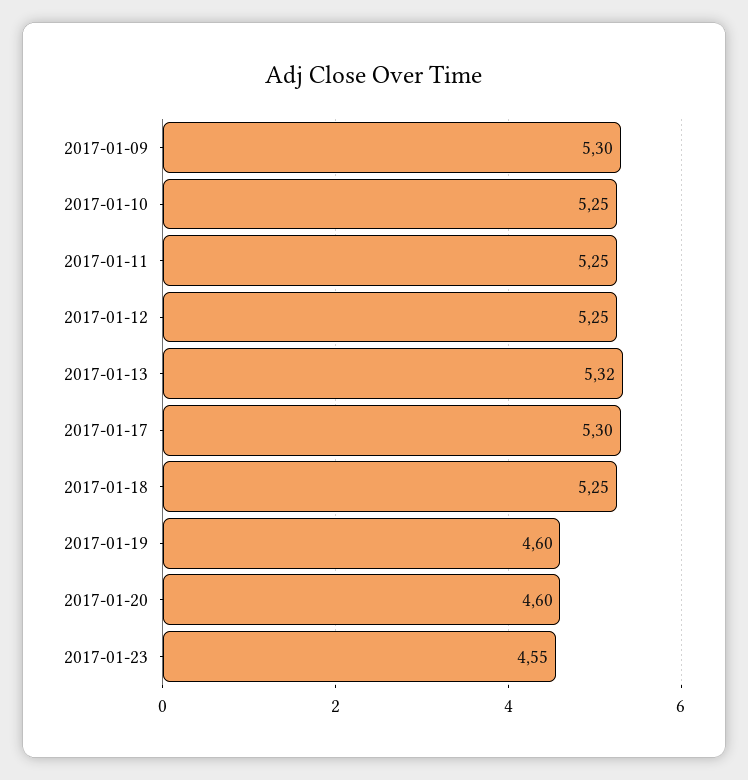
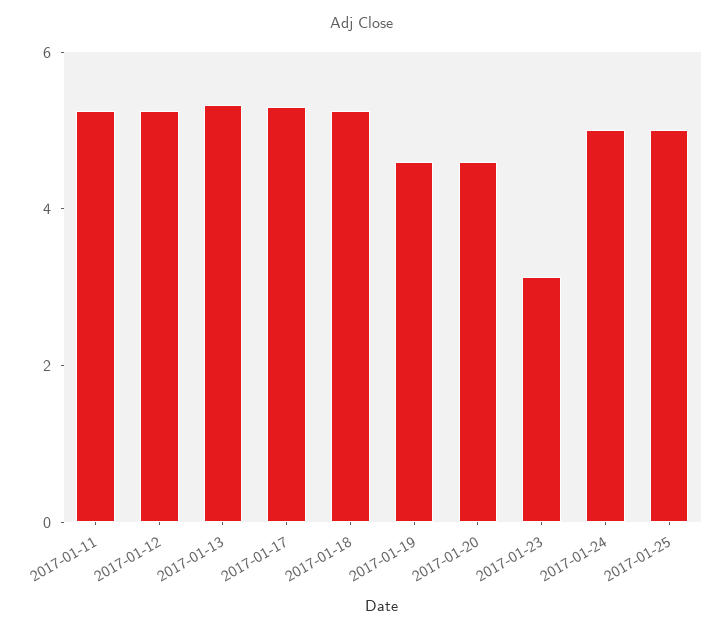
2017-01-09: 5.3 -> none
2017-01-10: 5.25 -> none
2017-01-23: 4.55 -> 3
2017-01-24: none -> 5
2017-01-25: none -> 5

